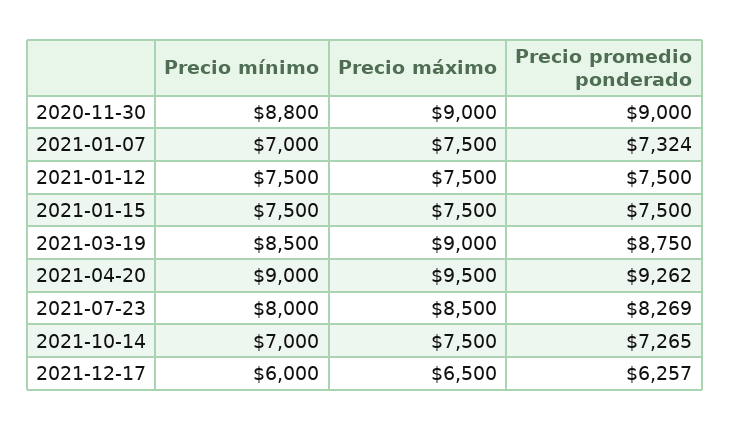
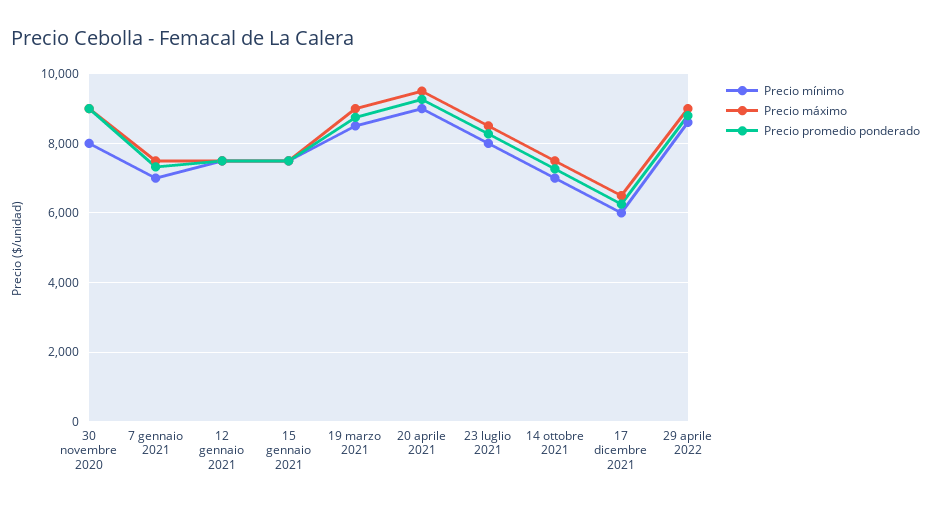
Precio mínimo, 2020-11-30: 8800 -> 8000
Precio mínimo, 29 aprile 2022: none -> 8600
Precio máximo, 29 aprile 2022: none -> 9000
Precio promedio ponderado, 29 aprile 2022: none -> 8800

